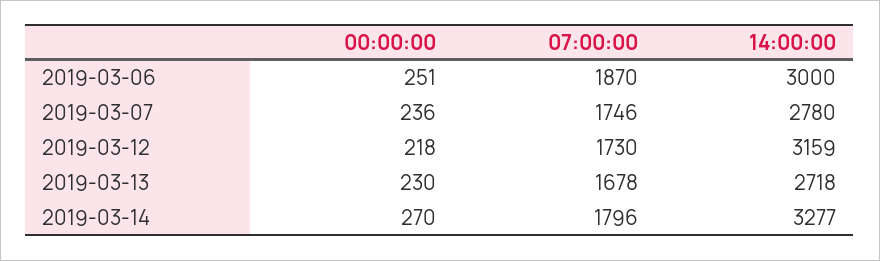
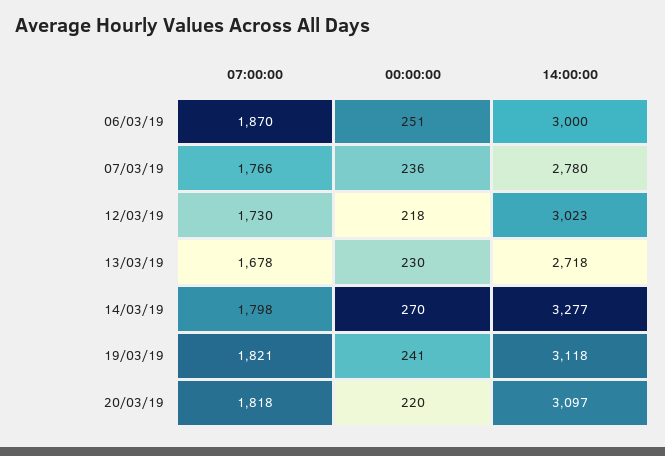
07:00:00, 2019-03-07: 1746 -> 1766
14:00:00, 2019-03-12: 3159 -> 3023
07:00:00, 2019-03-14: 1796 -> 1798
07:00:00, 19/03/19: none -> 1821
00:00:00, 19/03/19: none -> 241
14:00:00, 19/03/19: none -> 3118
07:00:00, 20/03/19: none -> 1818
00:00:00, 20/03/19: none -> 220
14:00:00, 20/03/19: none -> 3097

